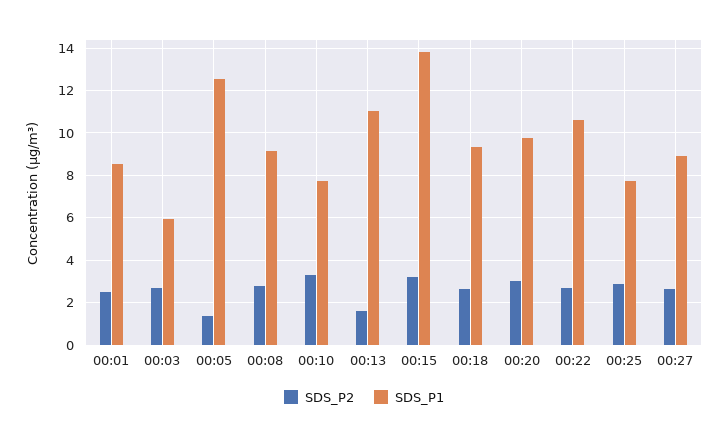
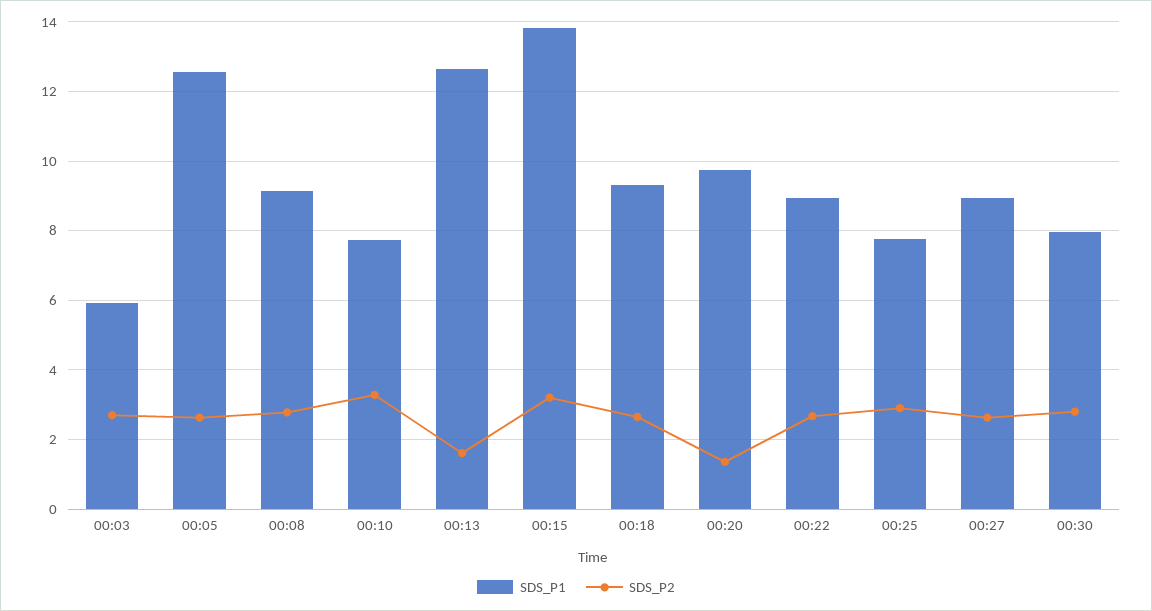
SDS_P2, 00:01: 2.5 -> none
SDS_P1, 00:01: 8.5 -> none
SDS_P2, 00:05: 1.5 -> 2.6
SDS_P1, 00:13: 11 -> 12.6
SDS_P2, 00:20: 3 -> 1.4
SDS_P1, 00:22: 10.5 -> 9
SDS_P1, 00:30: none -> 8
SDS_P2, 00:30: none -> 2.8

